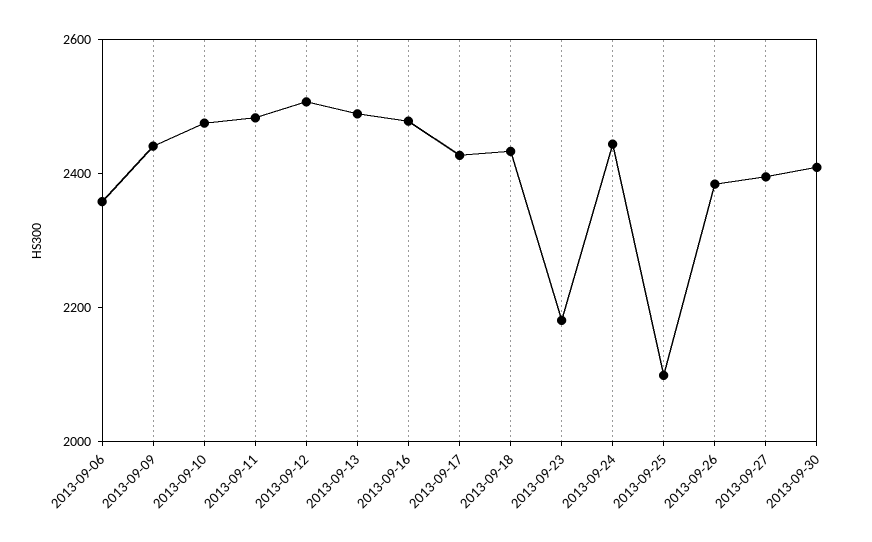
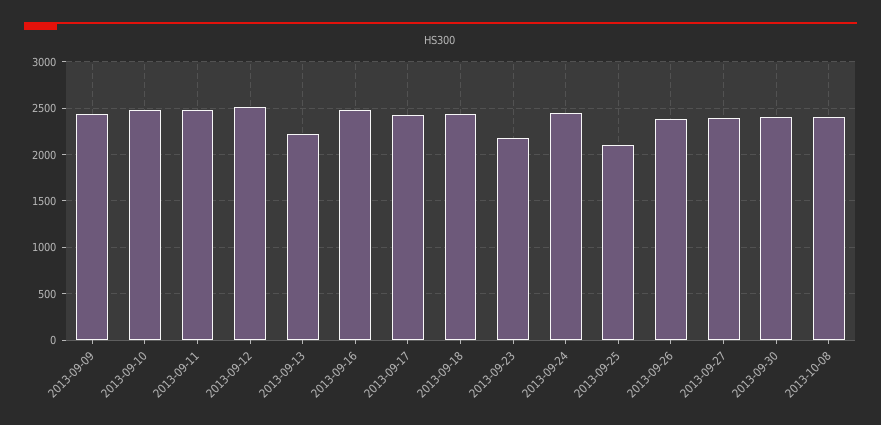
2013-09-06: 2350 -> none
2013-09-13: 2500 -> 2200
2013-10-08: none -> 2400

